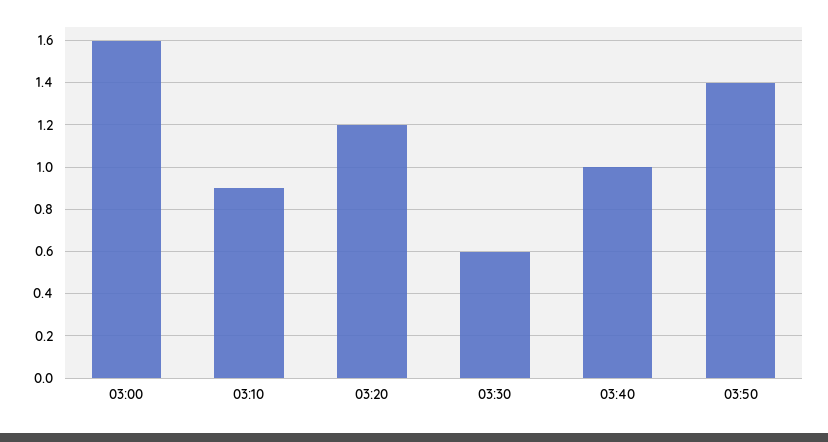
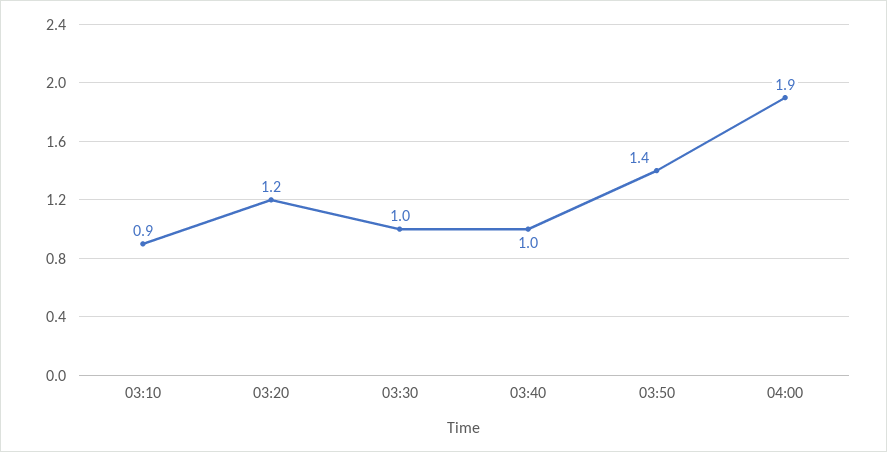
03:00: 1.6 -> none
03:30: 0.6 -> 1
04:00: none -> 1.9

